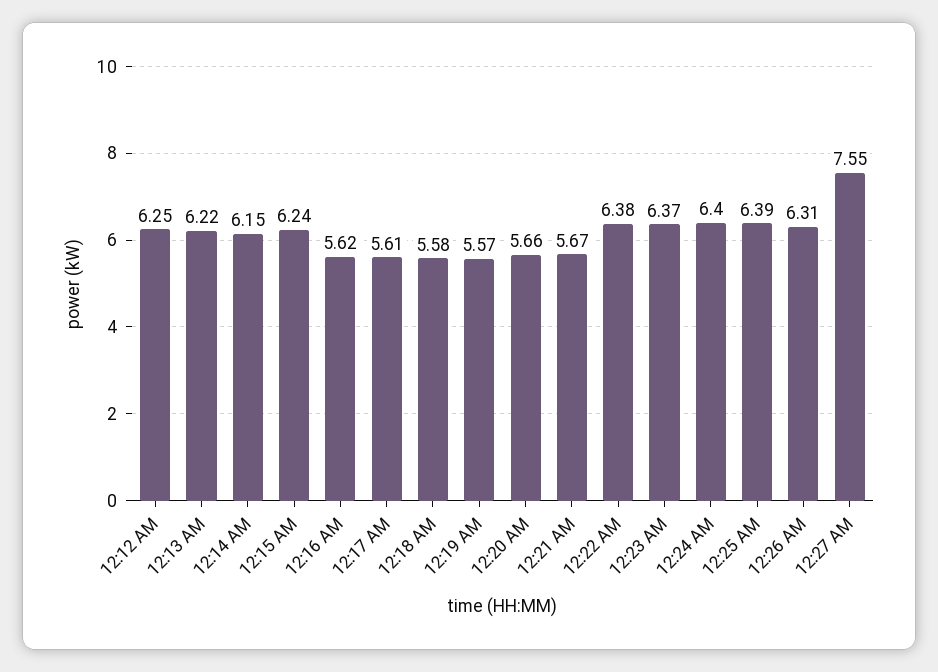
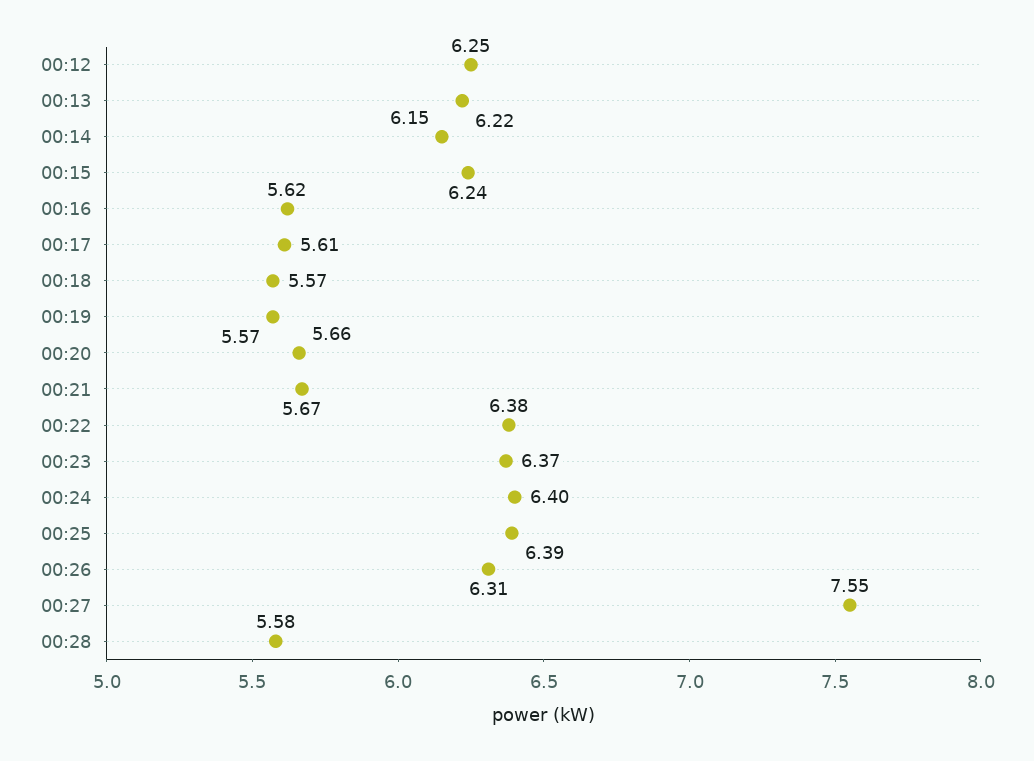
12:18 AM: 5.58 -> 5.57
00:28: none -> 5.58

